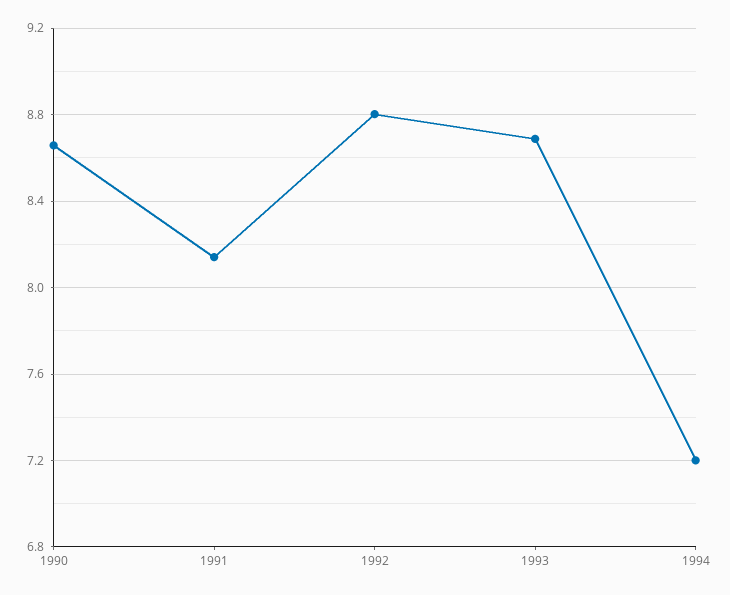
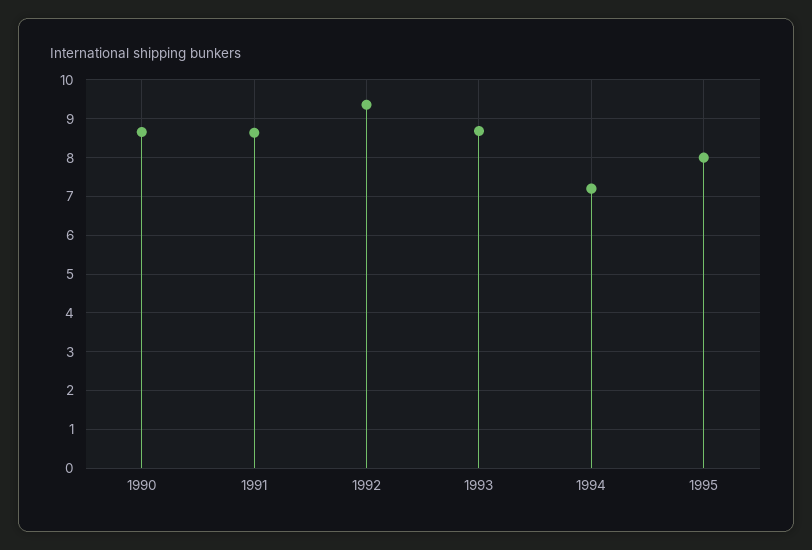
1991: 8.15 -> 8.6
1992: 8.8 -> 9.4
1995: none -> 8

